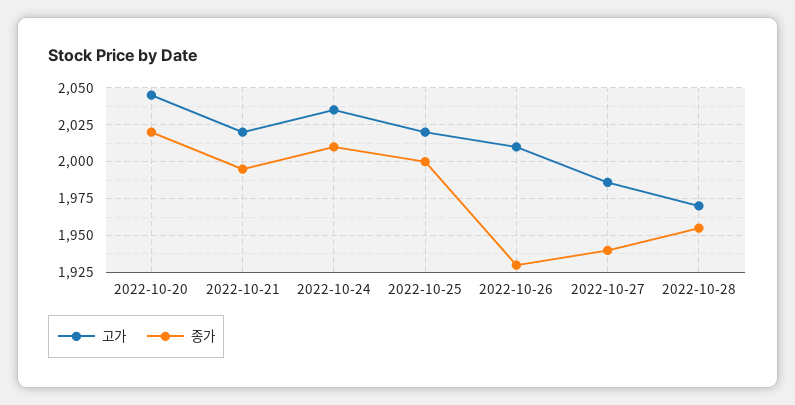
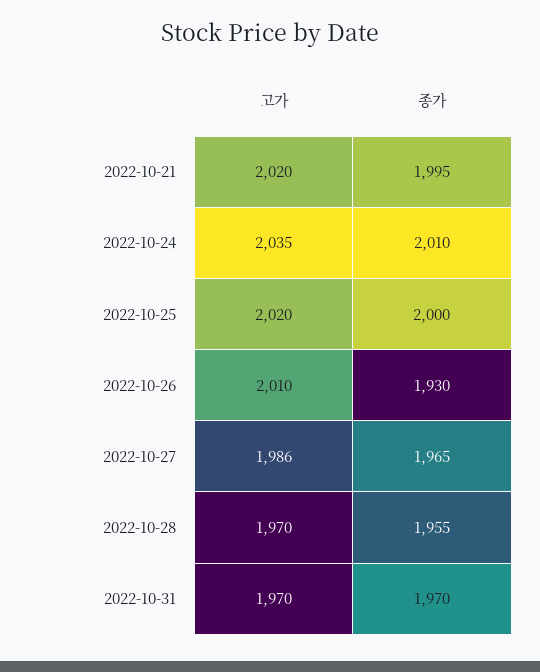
고가, 2022-10-20: 2045 -> none
종가, 2022-10-20: 2020 -> none
종가, 2022-10-27: 1940 -> 1965
고가, 2022-10-31: none -> 1970
종가, 2022-10-31: none -> 1970

